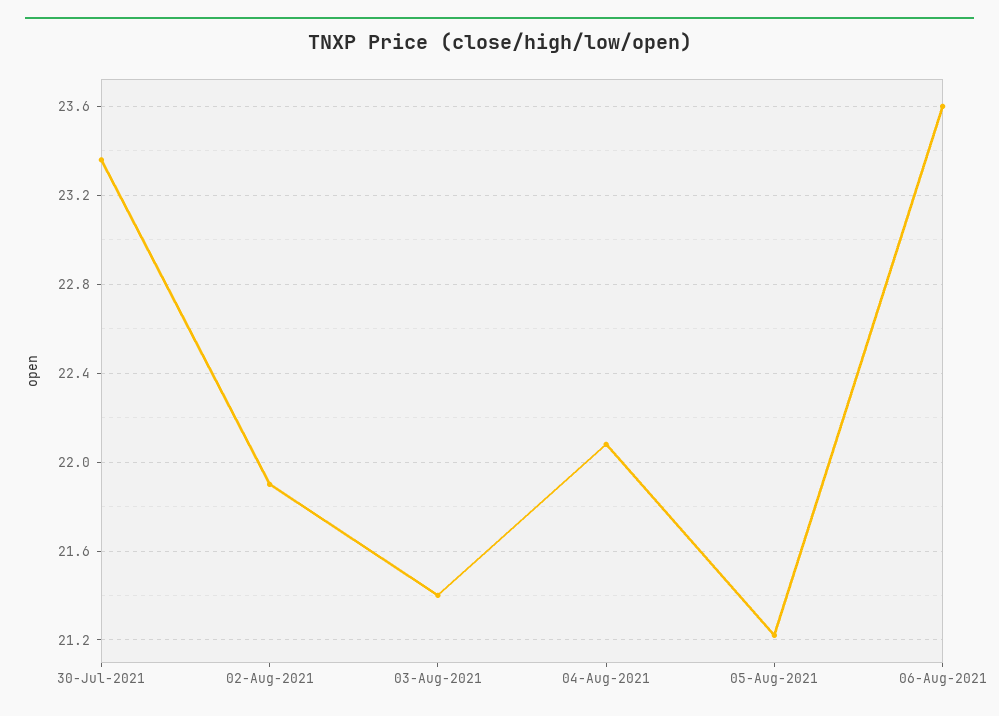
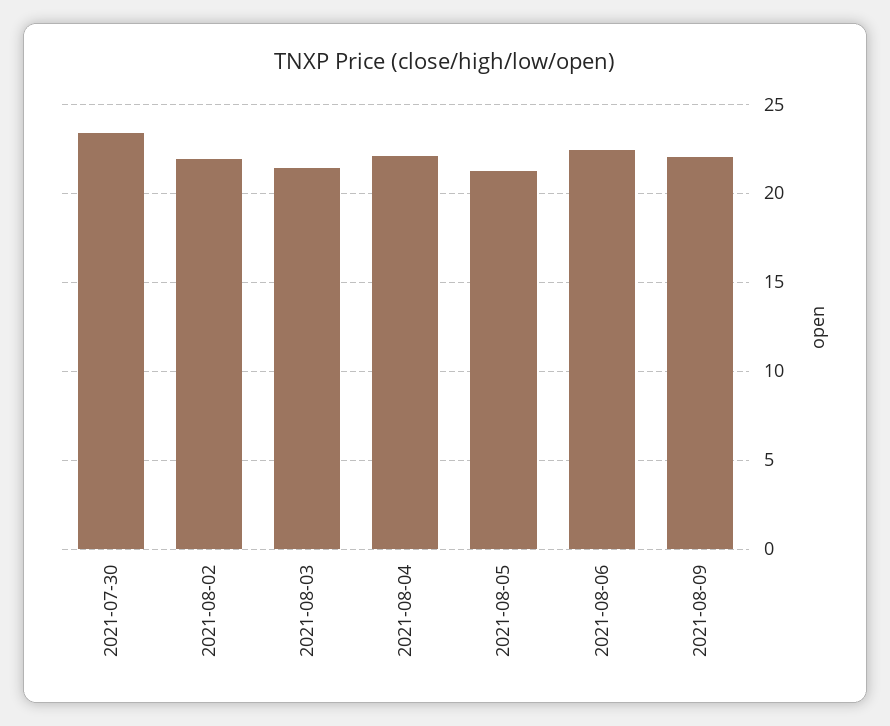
06-Aug-2021: 23.6 -> 22.5
2021-08-09: none -> 22

